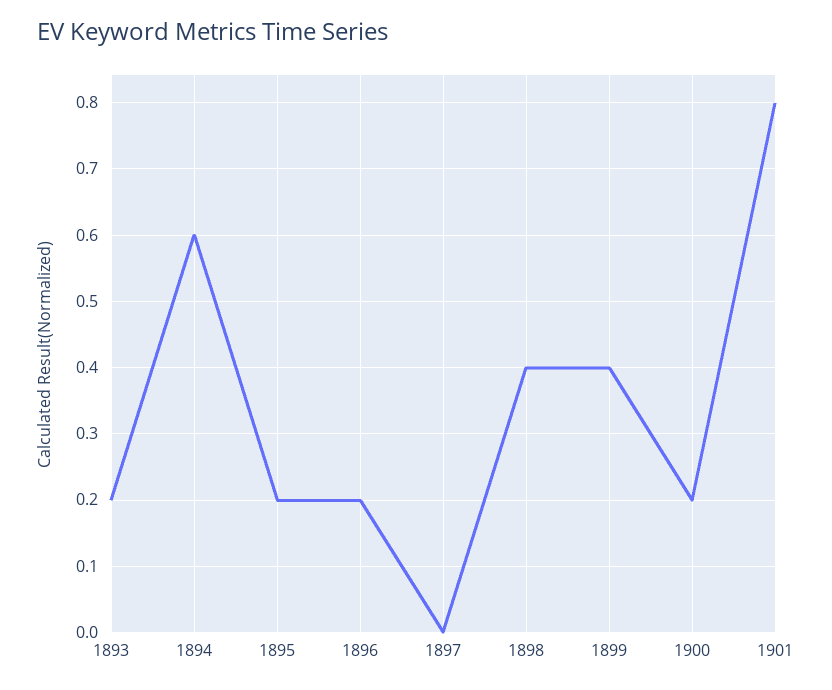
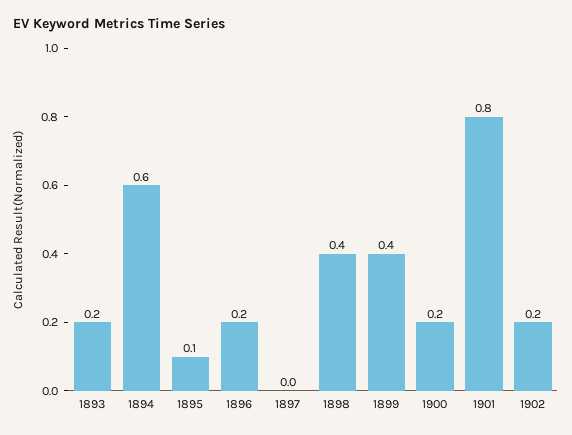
1895: 0.2 -> 0.1
1902: none -> 0.2

